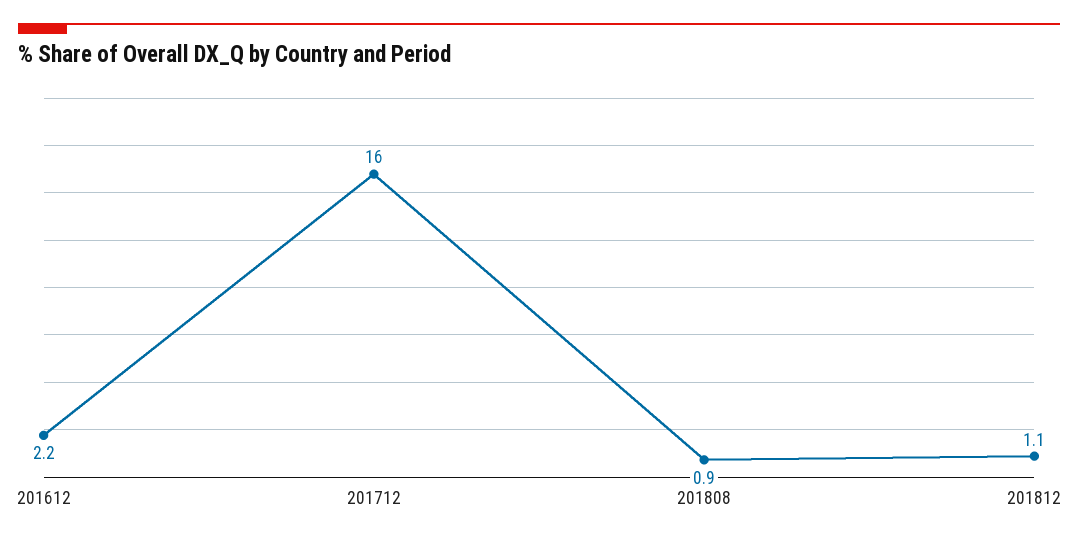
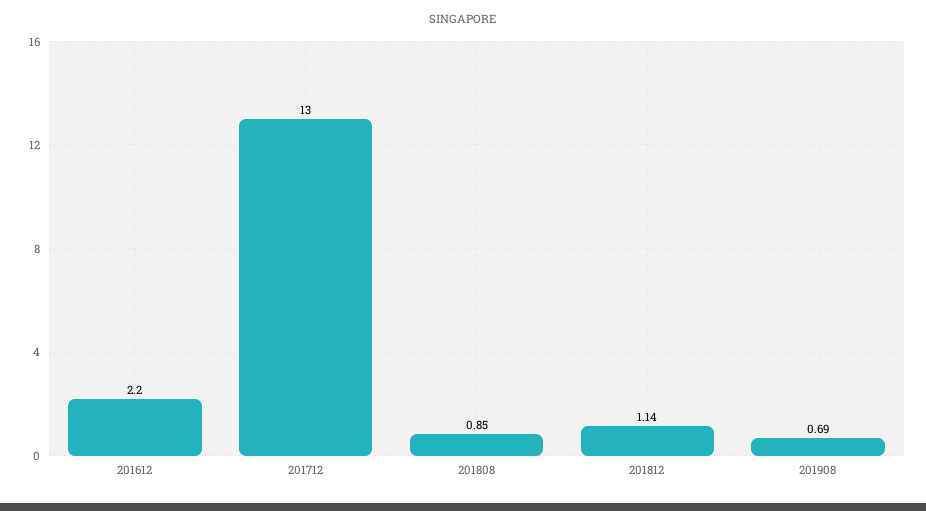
201712: 16 -> 13
201908: none -> 0.69

